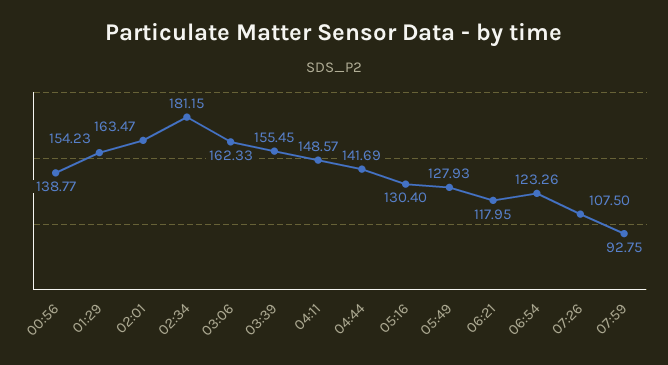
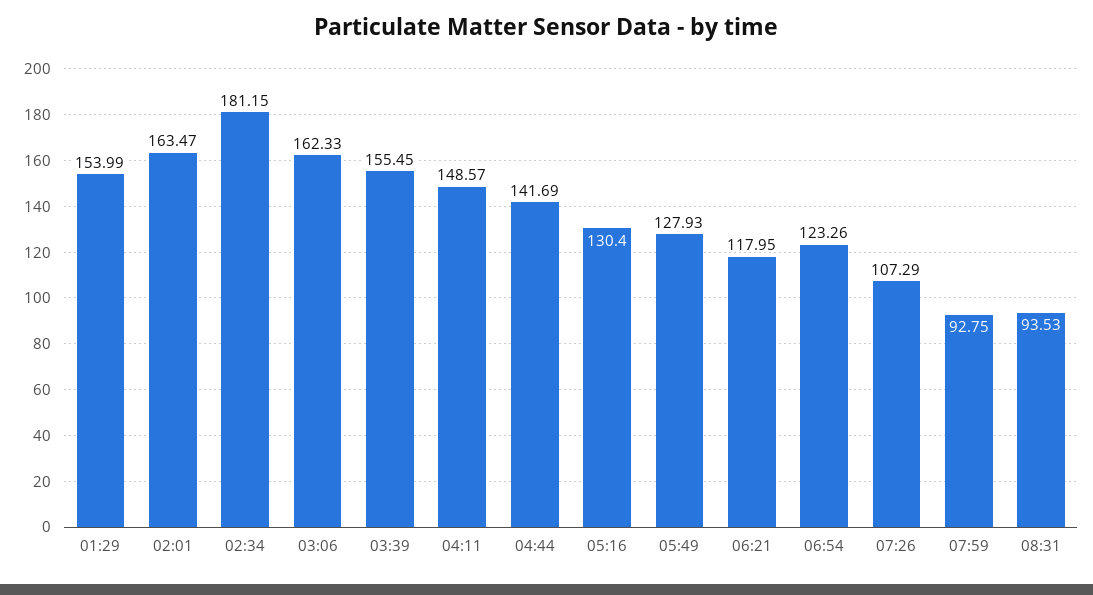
00:56: 138.77 -> none
01:29: 154.23 -> 153.99
07:26: 107.5 -> 107.29
08:31: none -> 93.53

